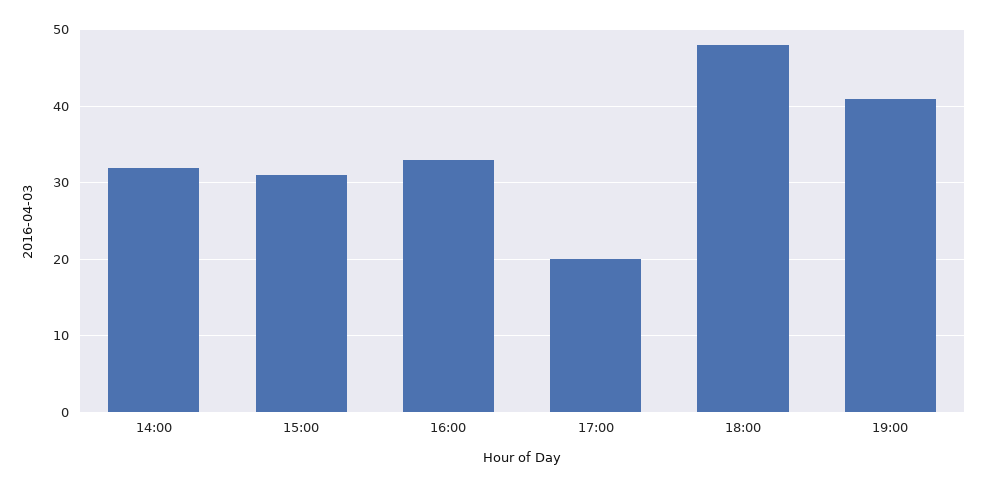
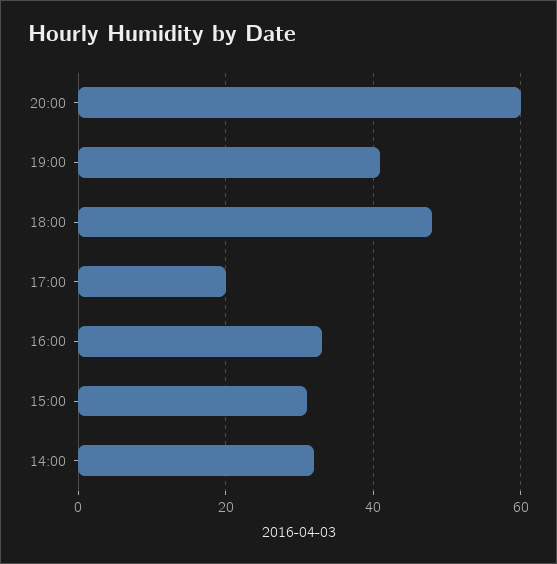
20:00: none -> 60

